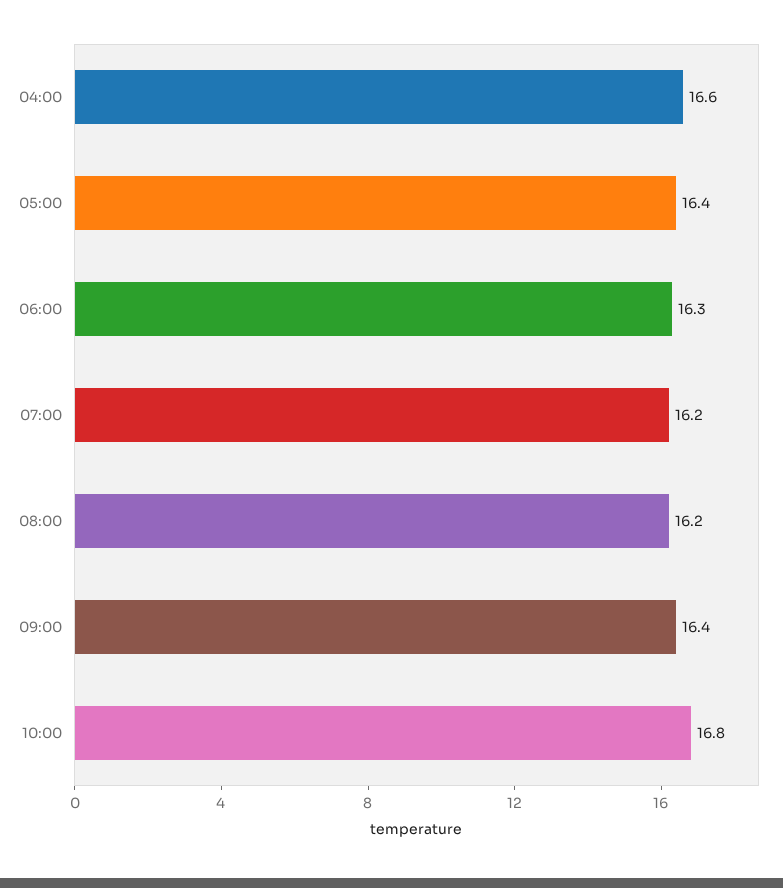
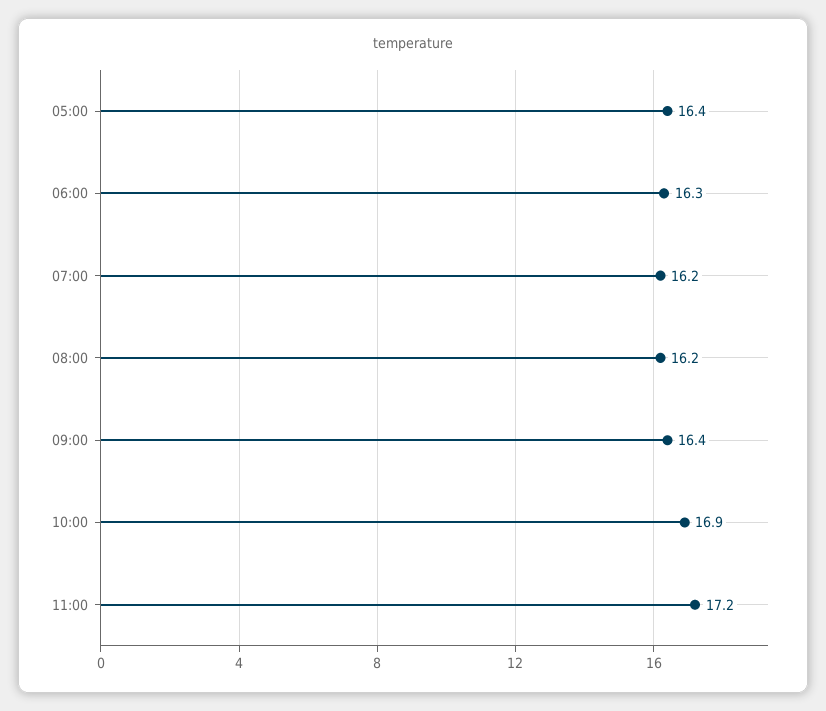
04:00: 16.6 -> none
10:00: 16.8 -> 16.9
11:00: none -> 17.2

